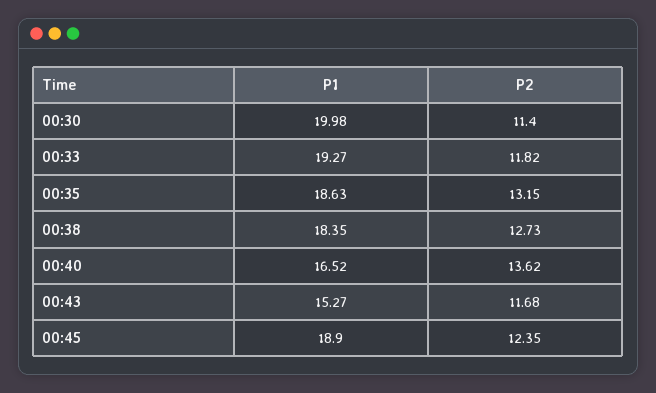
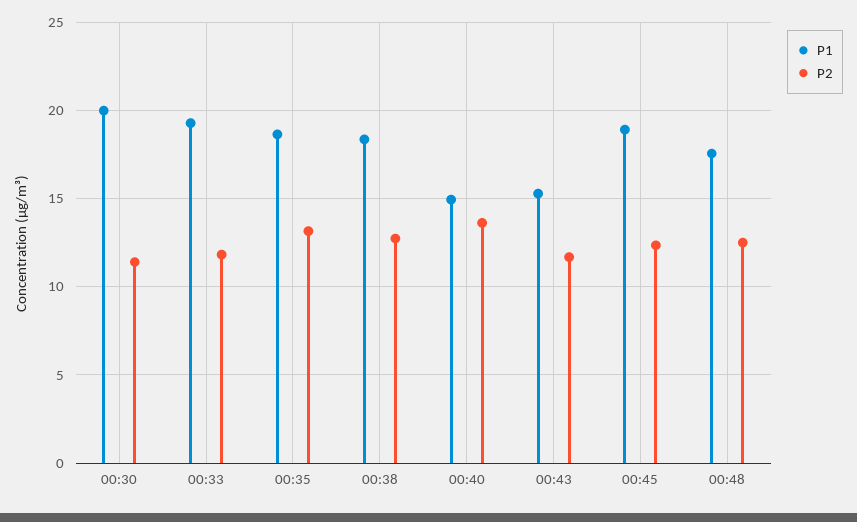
P1, 00:40: 16.52 -> 15
P1, 00:48: none -> 17.5
P2, 00:48: none -> 12.5

